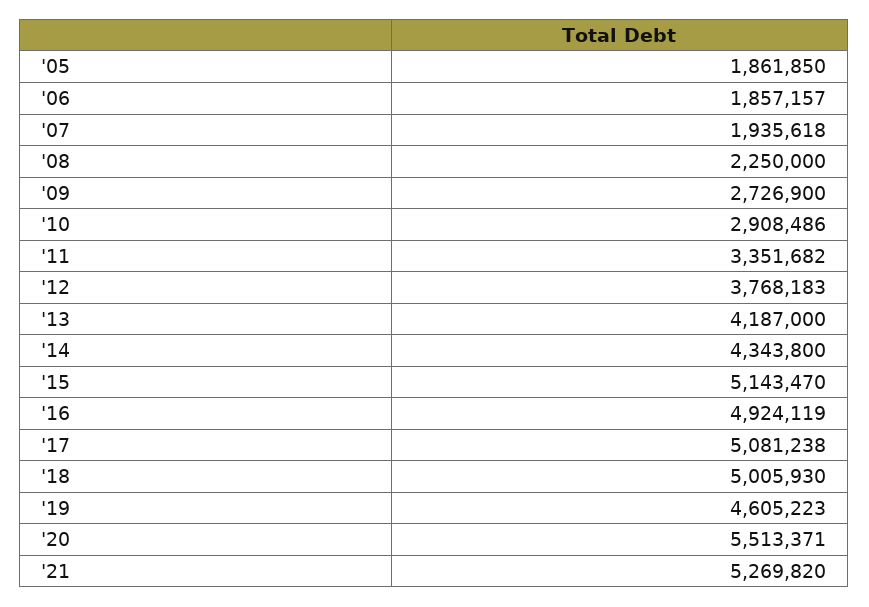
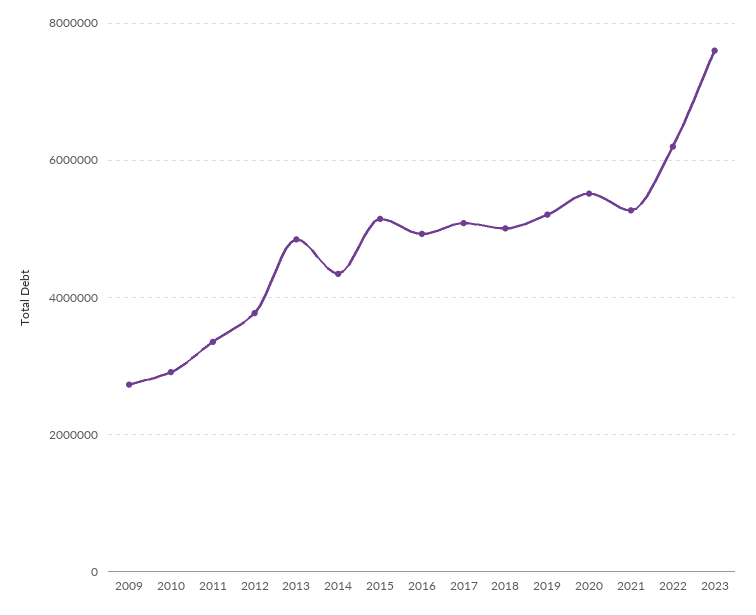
'05: 1861850 -> none
'06: 1857157 -> none
'07: 1935618 -> none
'08: 2250000 -> none
'13: 4187000 -> 4800000
'19: 4605223 -> 5200000
2022: none -> 6200000
2023: none -> 7600000

